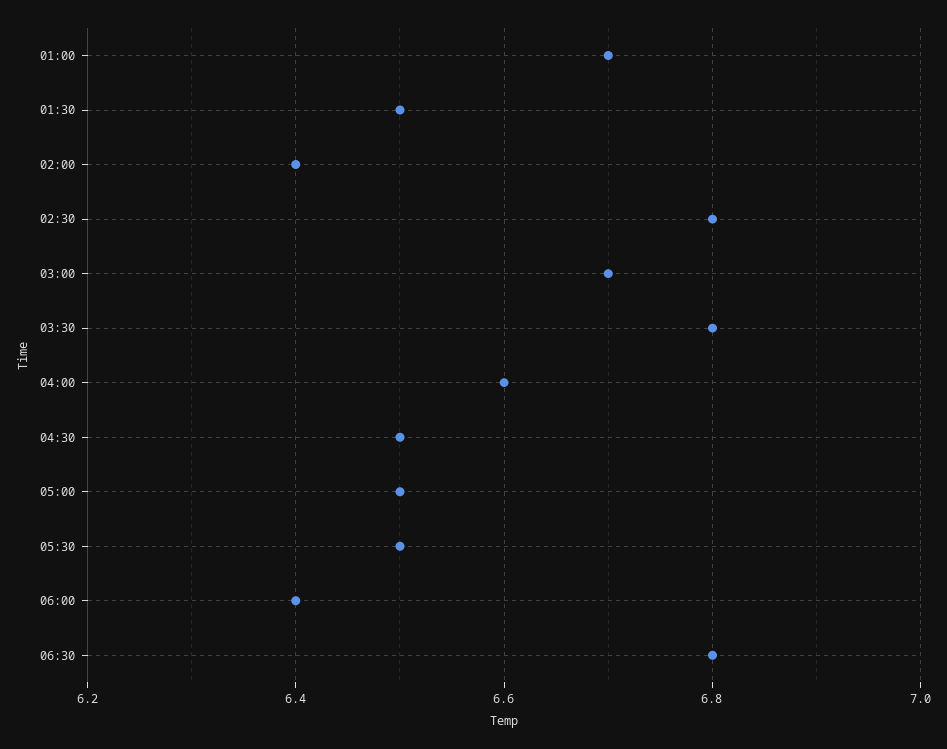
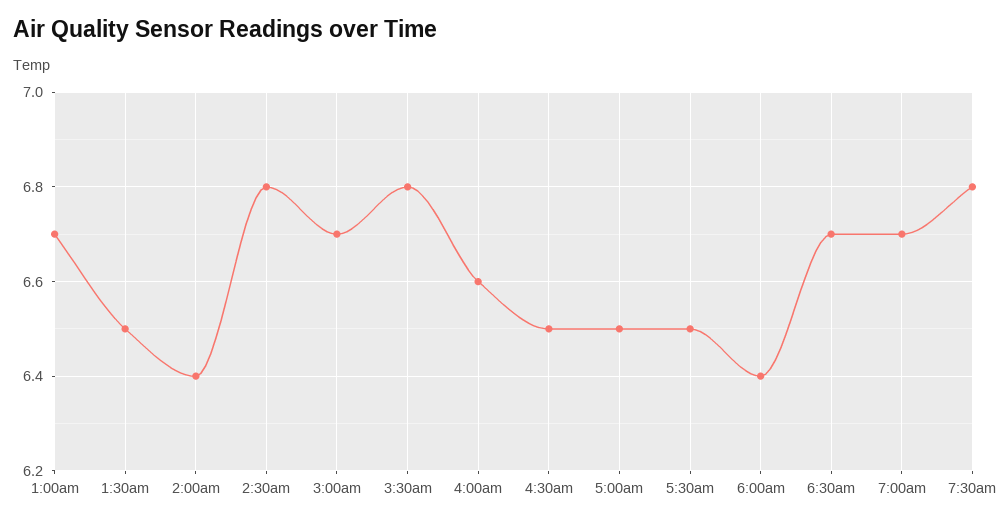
06:30: 6.8 -> 6.7
7:00am: none -> 6.7
7:30am: none -> 6.8

